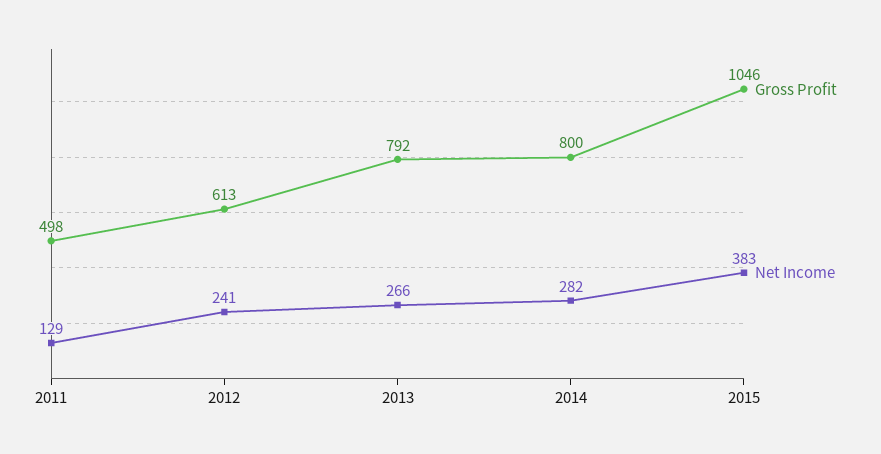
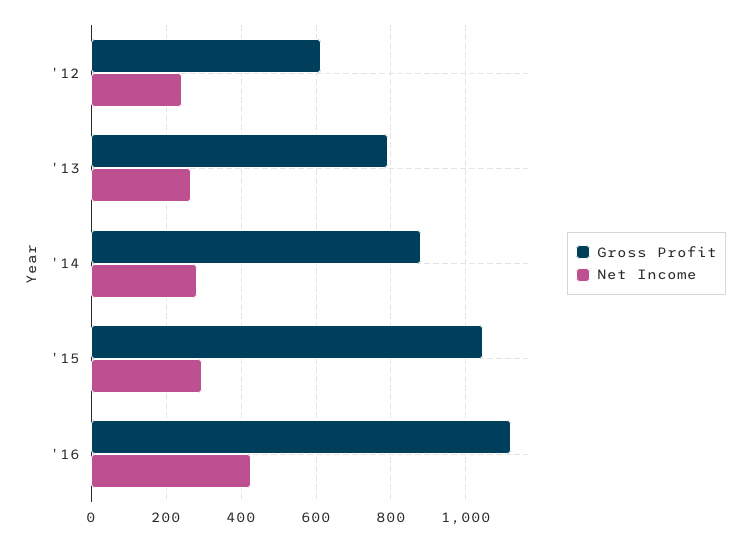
Gross Profit, 2011: 498 -> none
Net Income, 2011: 129 -> none
Gross Profit, 2014: 800 -> 880
Net Income, 2015: 383 -> 300
Gross Profit, '16: none -> 1120
Net Income, '16: none -> 420

